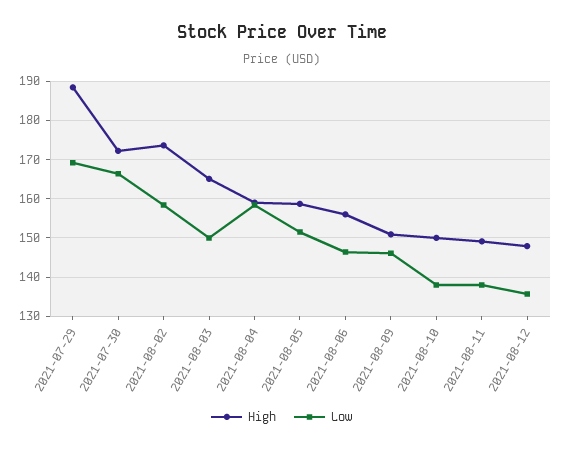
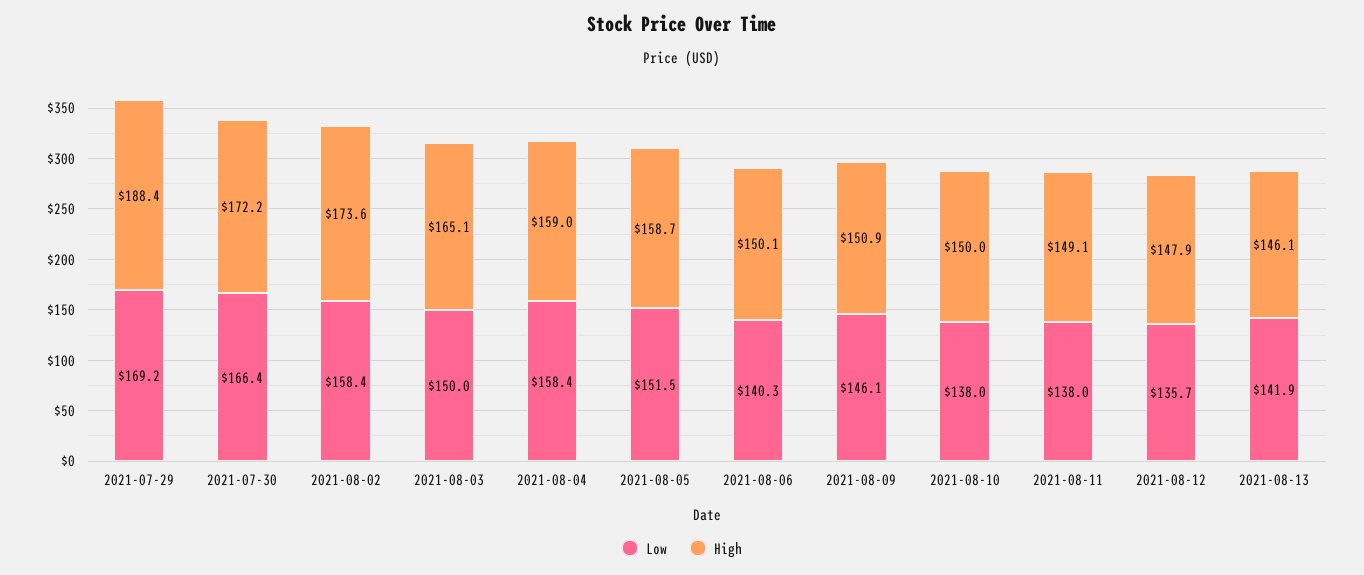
High, 2021-08-06: 156 -> 150.1
Low, 2021-08-06: 146 -> 140.3
Low, 2021-08-13: none -> 141.9
High, 2021-08-13: none -> 146.1

